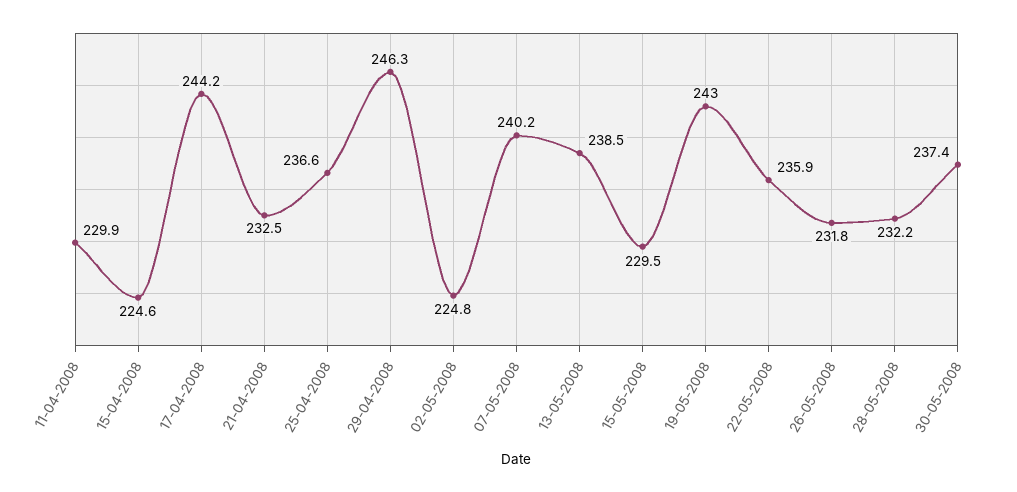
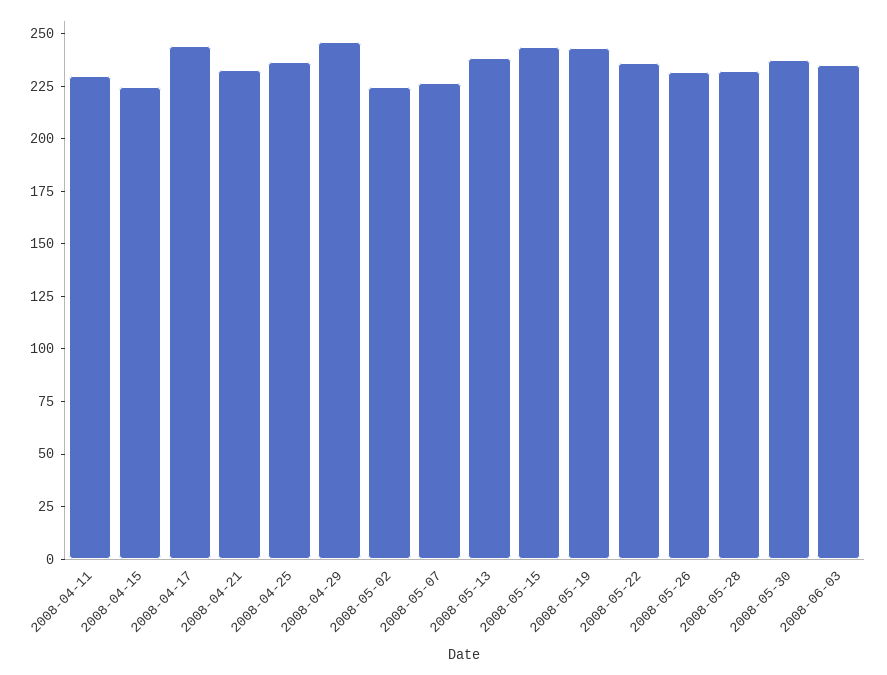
07-05-2008: 240.2 -> 225
15-05-2008: 229.5 -> 245
2008-06-03: none -> 235

